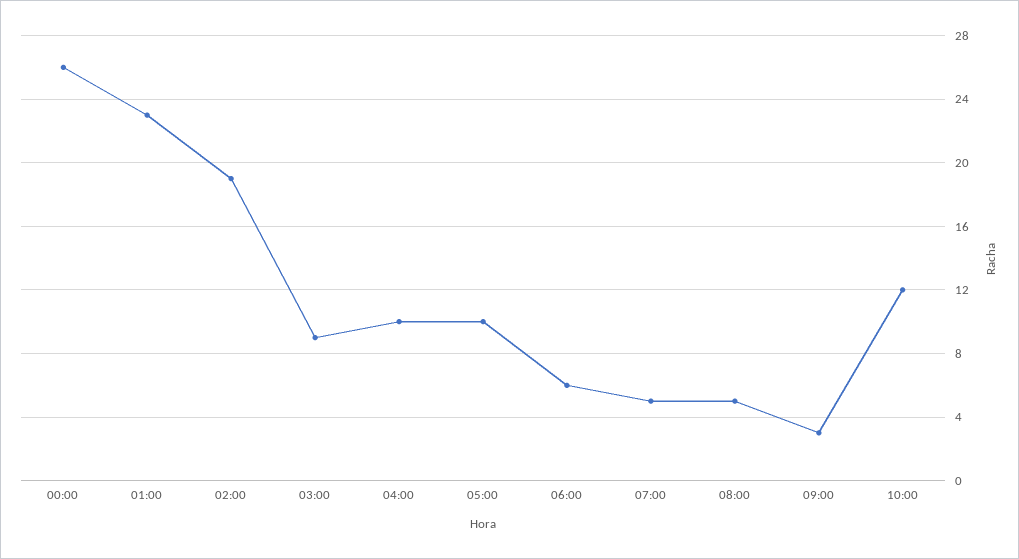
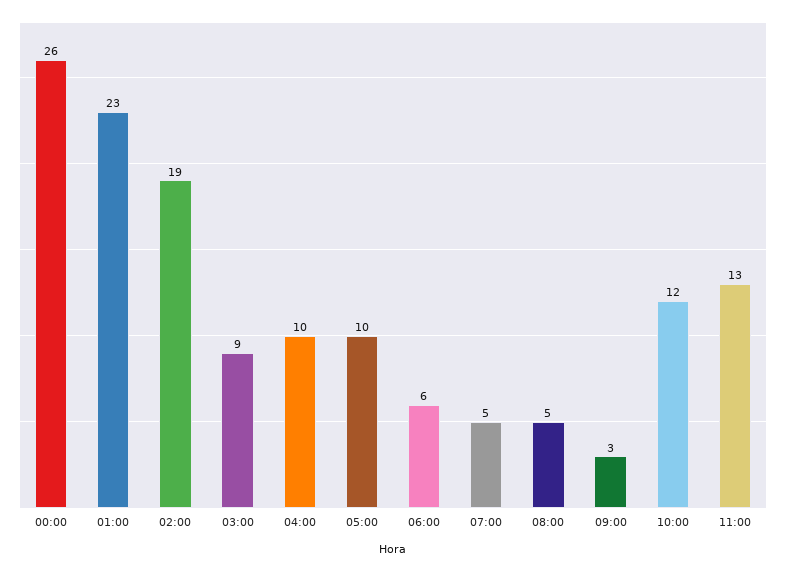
11:00: none -> 13

